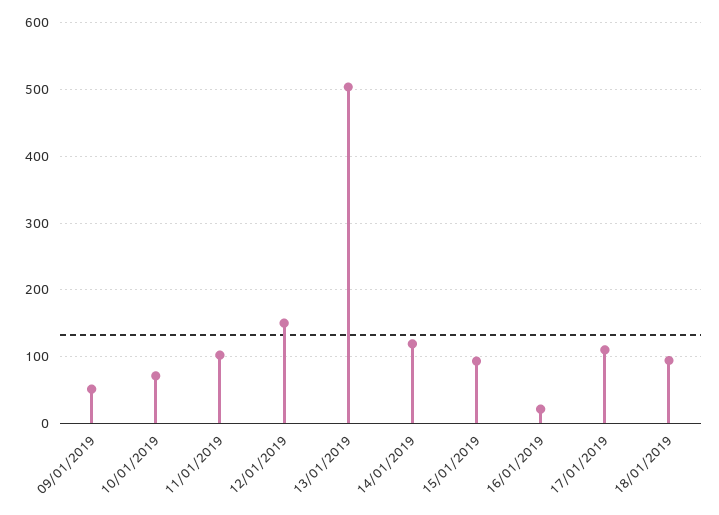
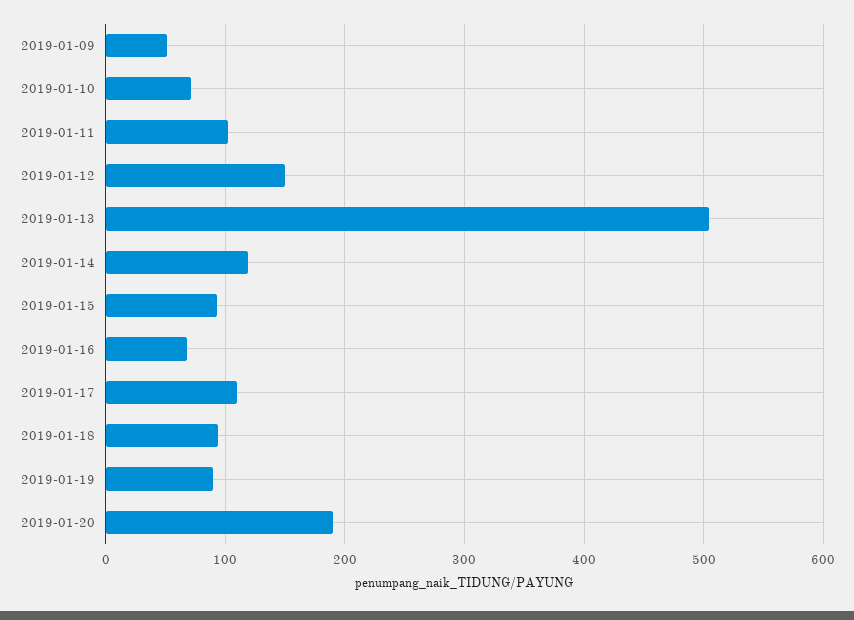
16/01/2019: 20 -> 70
2019-01-19: none -> 90
2019-01-20: none -> 190

